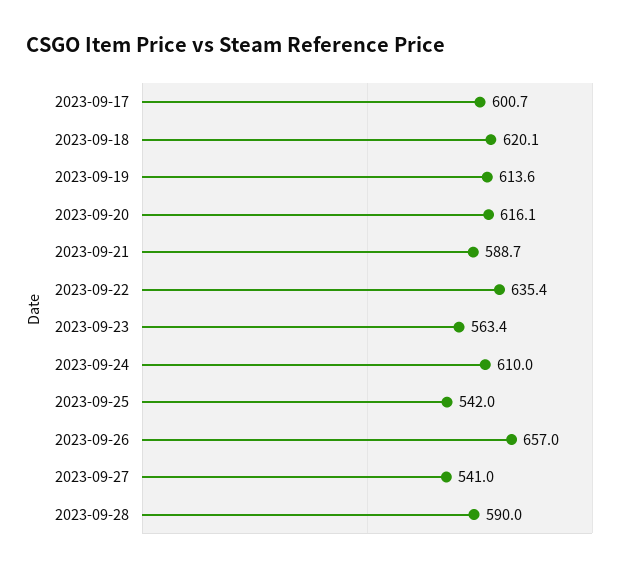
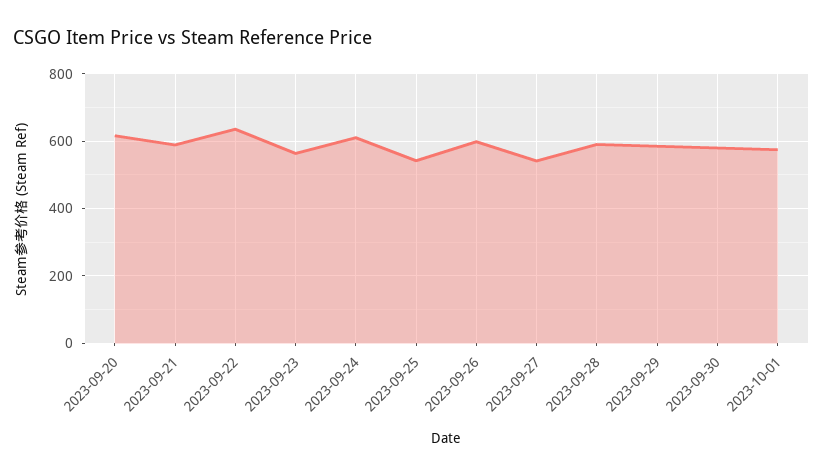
2023-09-17: 600.7 -> none
2023-09-18: 620.1 -> none
2023-09-19: 613.6 -> none
2023-09-26: 657 -> 600
2023-09-29: none -> 580
2023-09-30: none -> 580
2023-10-01: none -> 580

